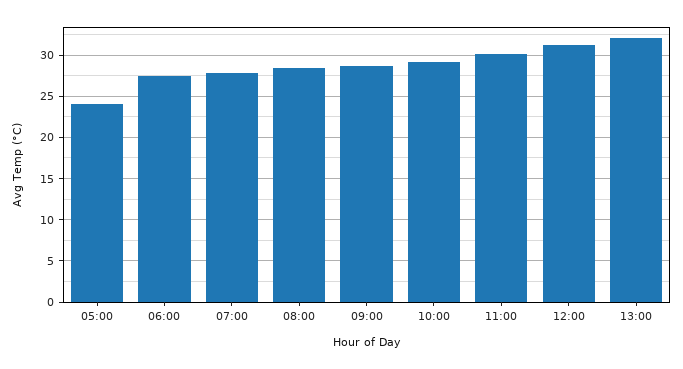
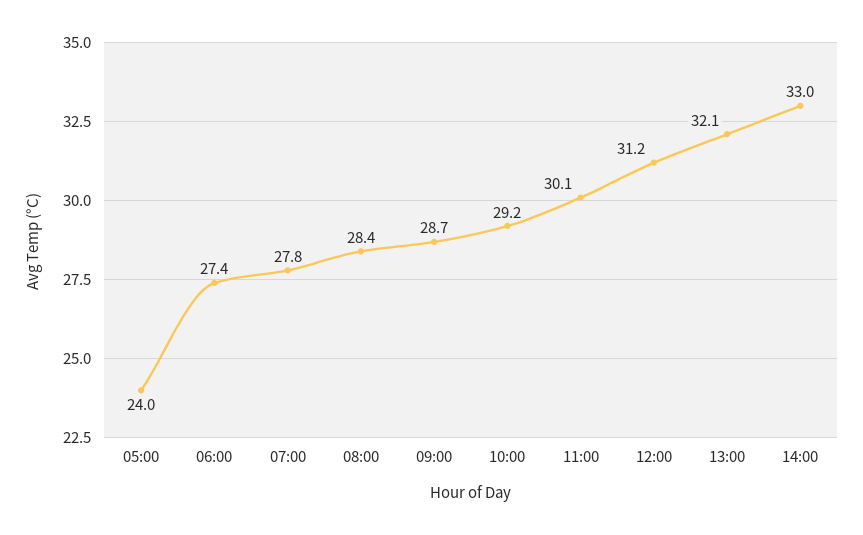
14:00: none -> 33

